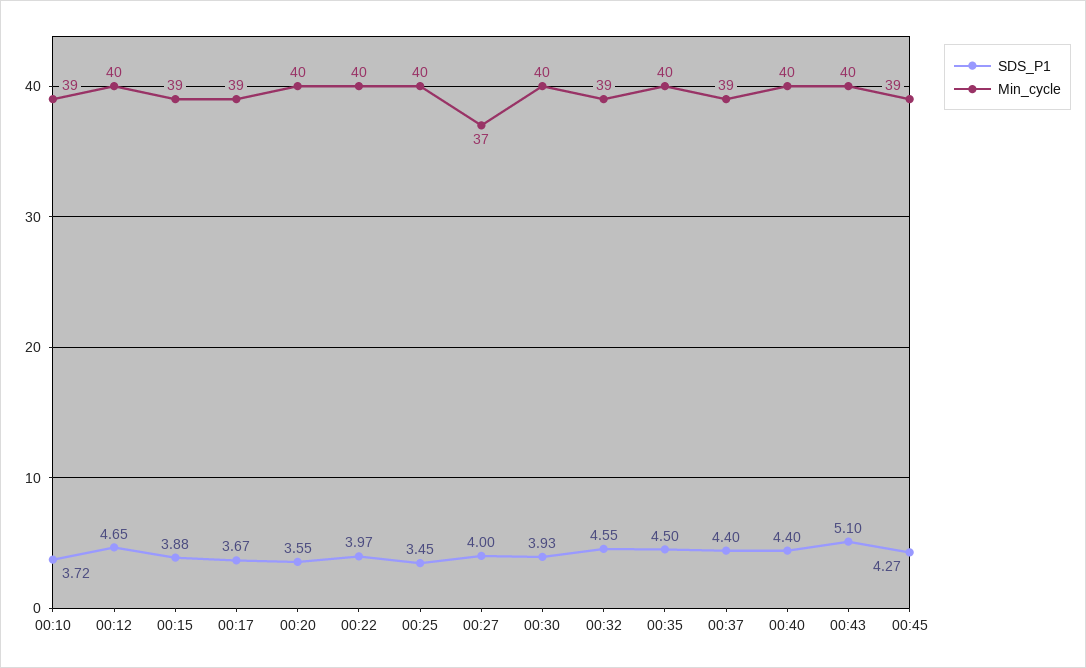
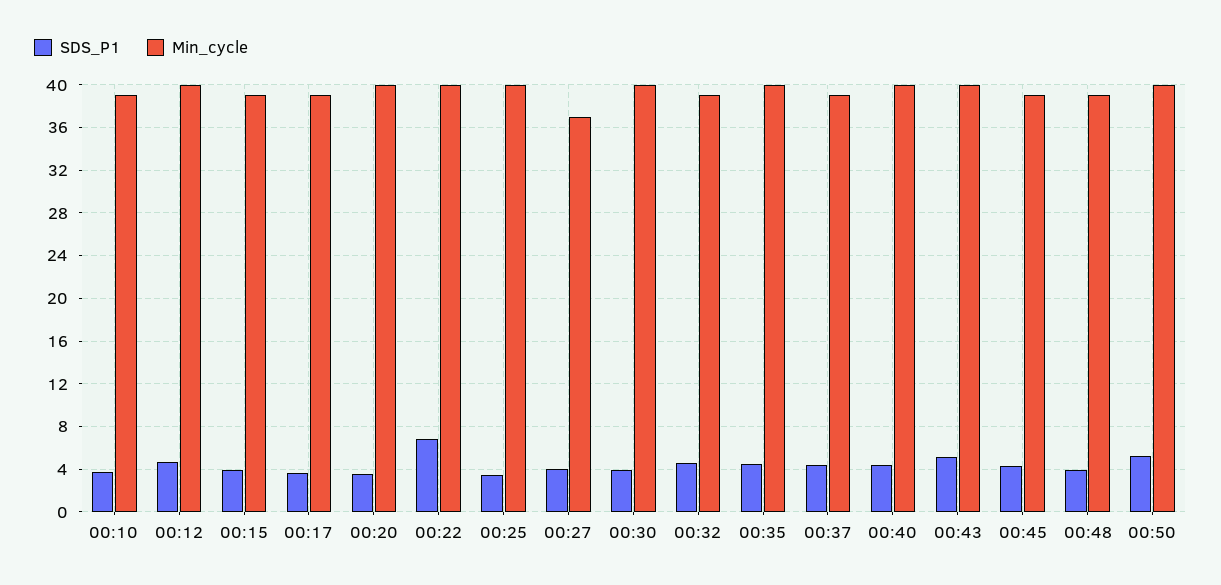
SDS_P1, 00:22: 3.97 -> 7
SDS_P1, 00:48: none -> 4
Min_cycle, 00:48: none -> 39
SDS_P1, 00:50: none -> 5
Min_cycle, 00:50: none -> 40

